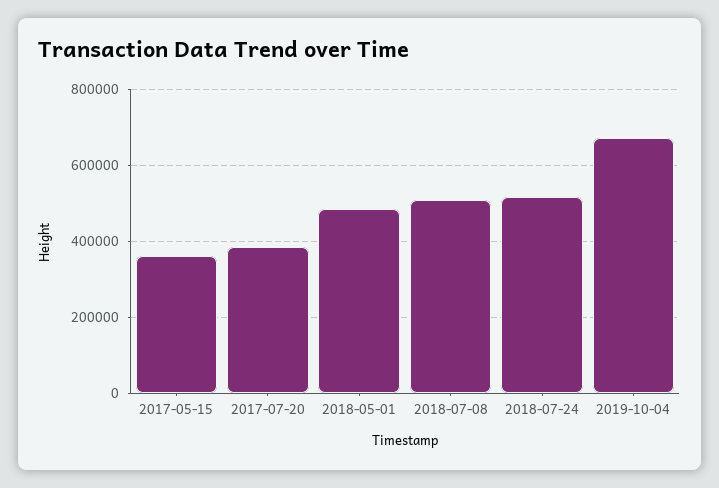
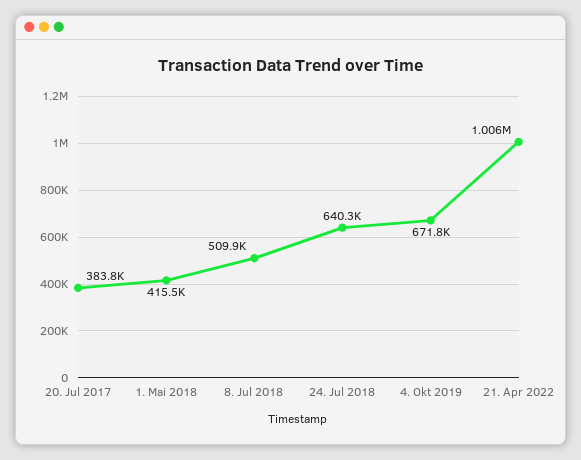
2017-05-15: 360000 -> none
2018-05-01: 480000 -> 415500
2018-07-24: 520000 -> 640300
21. Apr 2022: none -> 1006000

